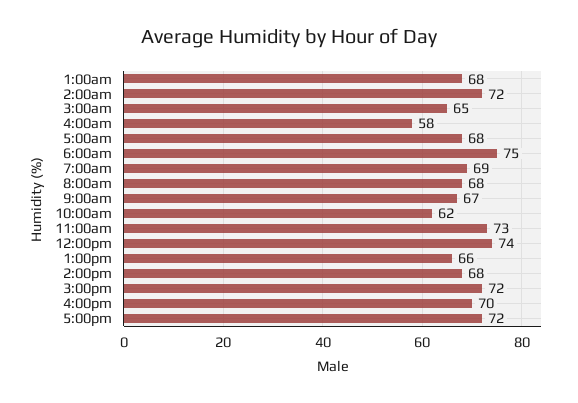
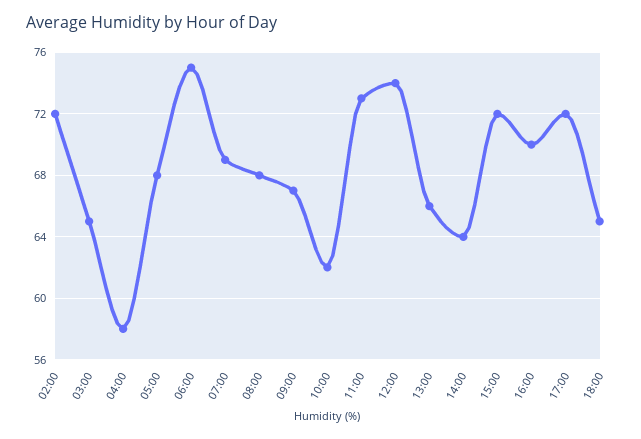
1:00am: 68 -> none
2:00pm: 68 -> 64
18:00: none -> 65

